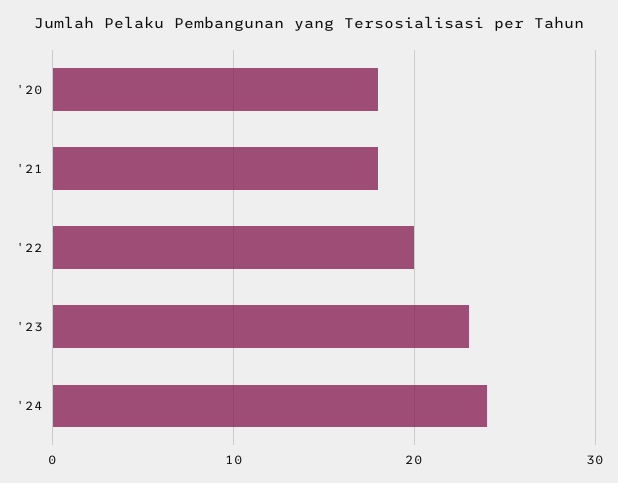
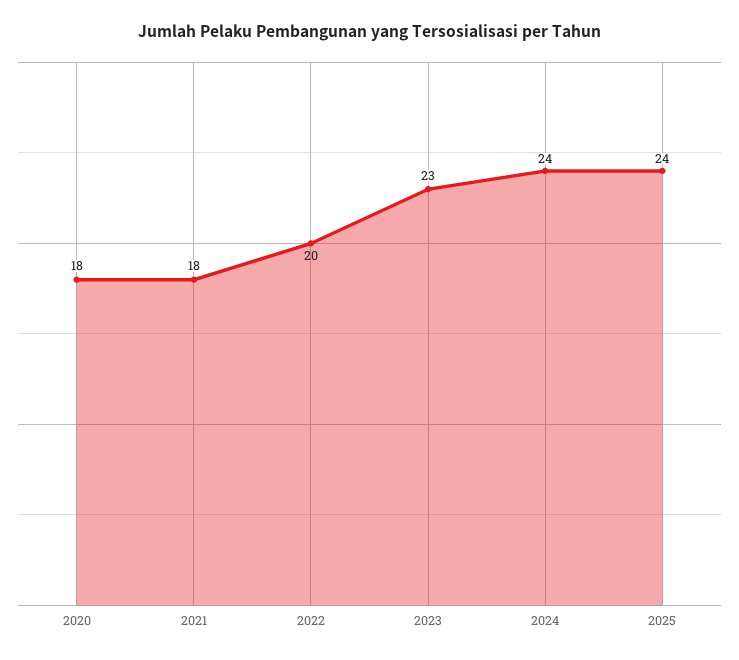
2025: none -> 24

